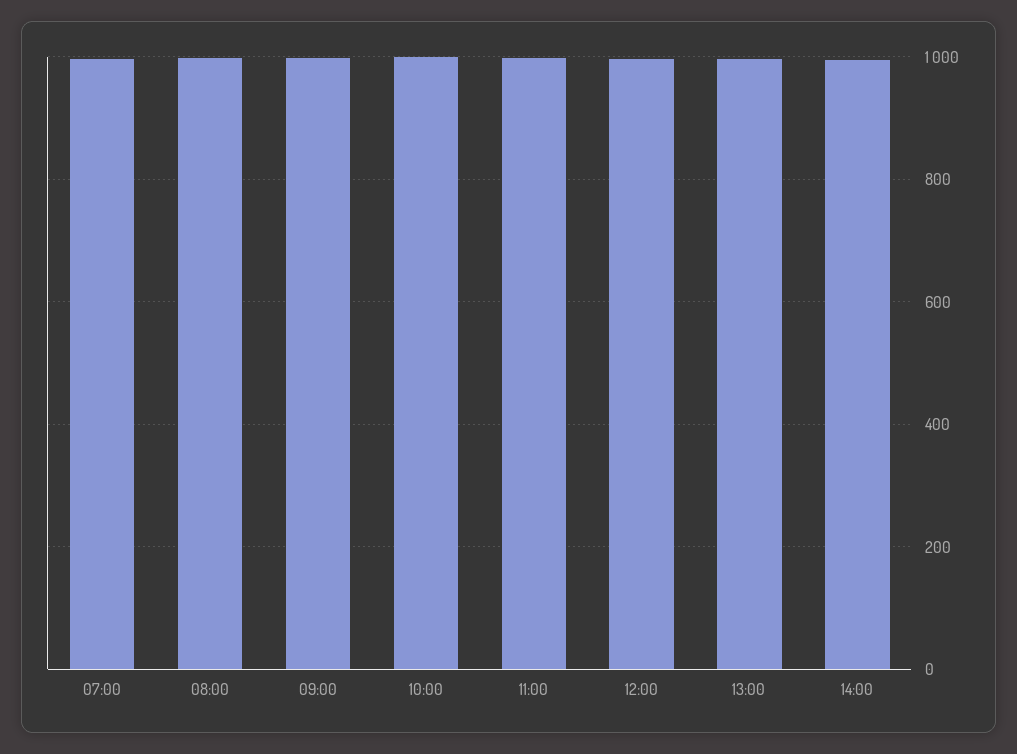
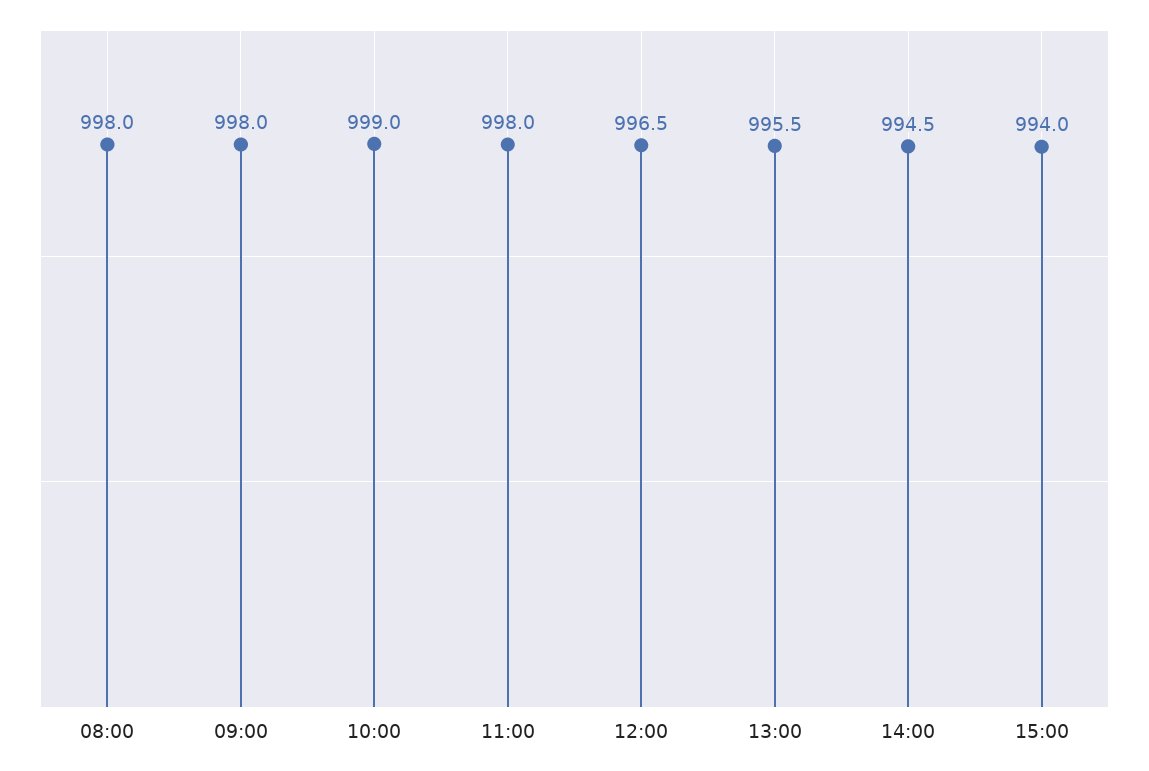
07:00: 1000 -> none
15:00: none -> 994

